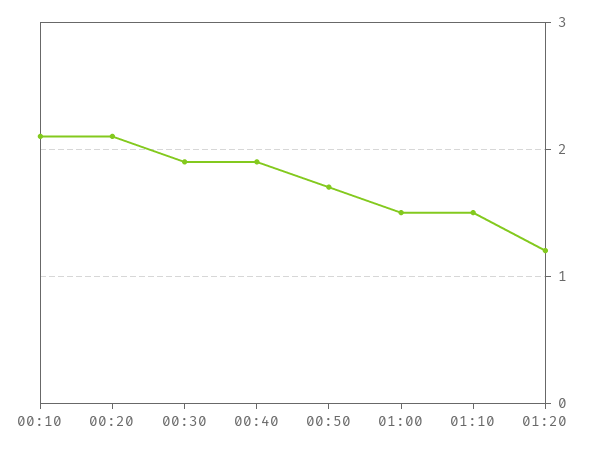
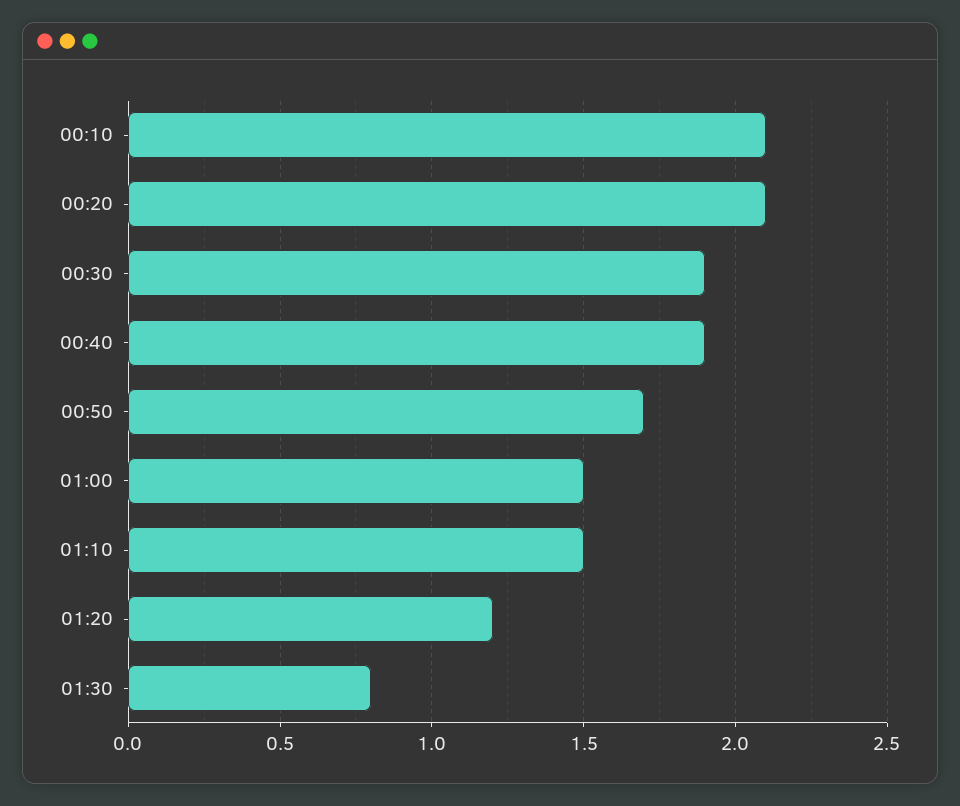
01:30: none -> 0.8

